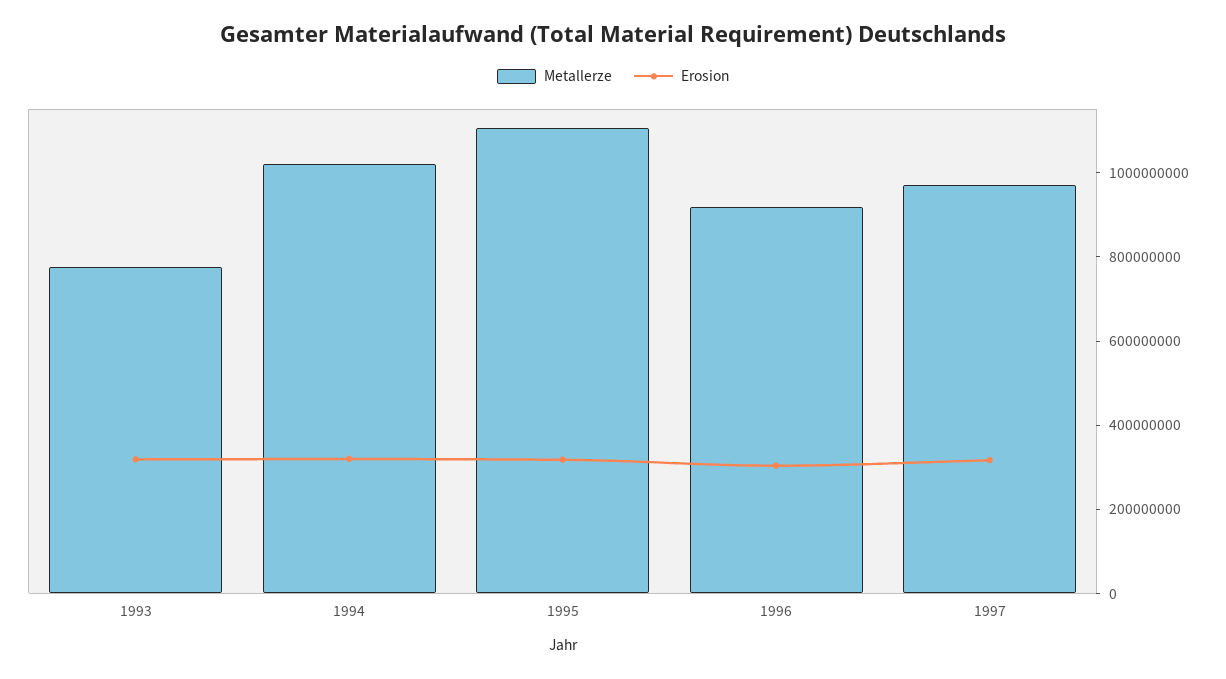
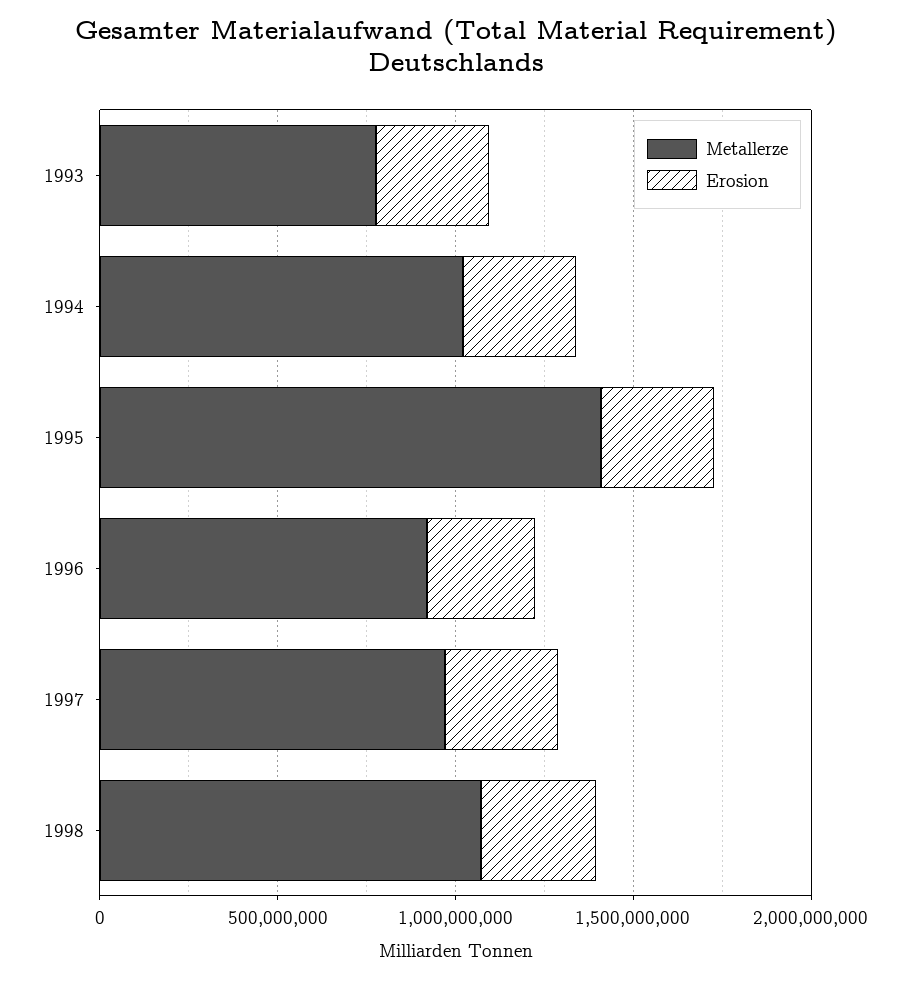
Metallerze, 1995: 1100000000 -> 1400000000
Metallerze, 1998: none -> 1100000000
Erosion, 1998: none -> 300000000

